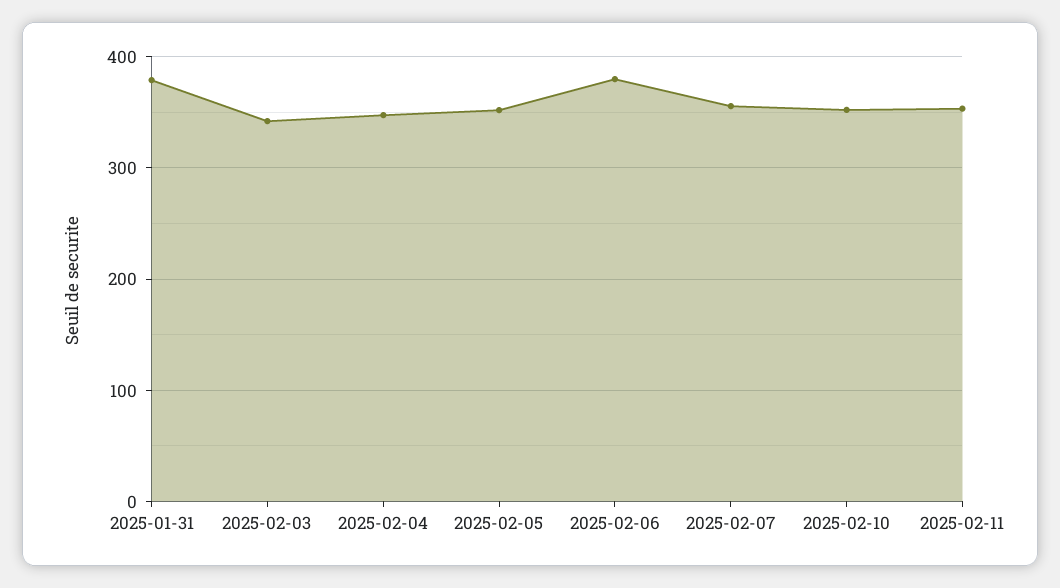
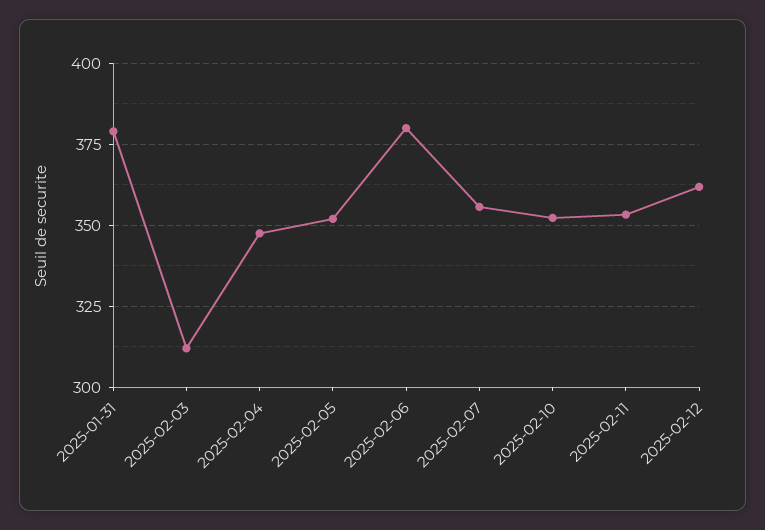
2025-02-03: 340 -> 312.5
2025-02-12: none -> 362.5

